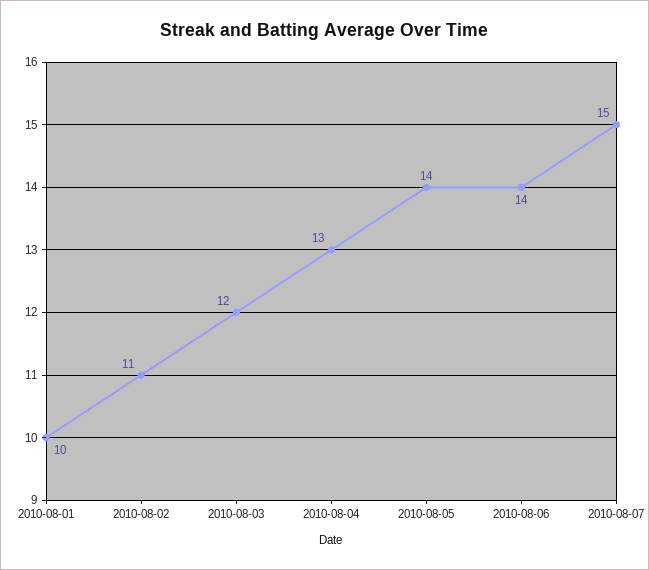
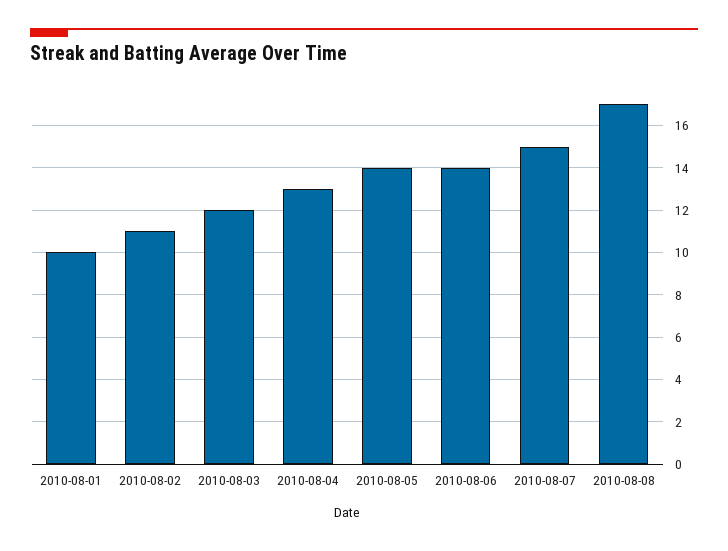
2010-08-08: none -> 17

